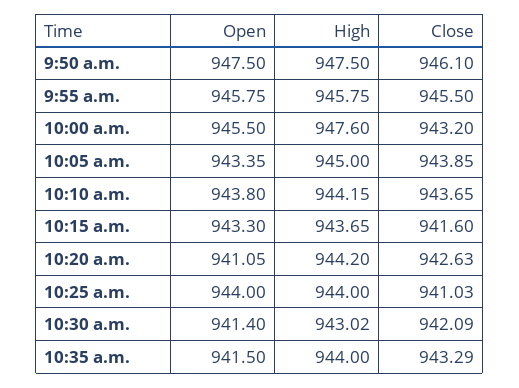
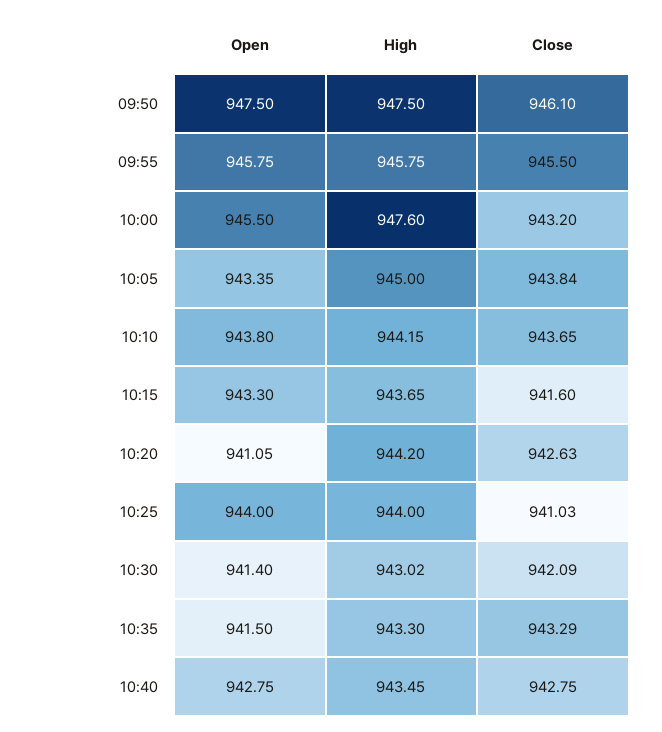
Close, 10:05 a.m.: 943.85 -> 943.84
High, 10:35 a.m.: 944 -> 943.3
Open, 10:40: none -> 942.75
High, 10:40: none -> 943.45
Close, 10:40: none -> 942.75

